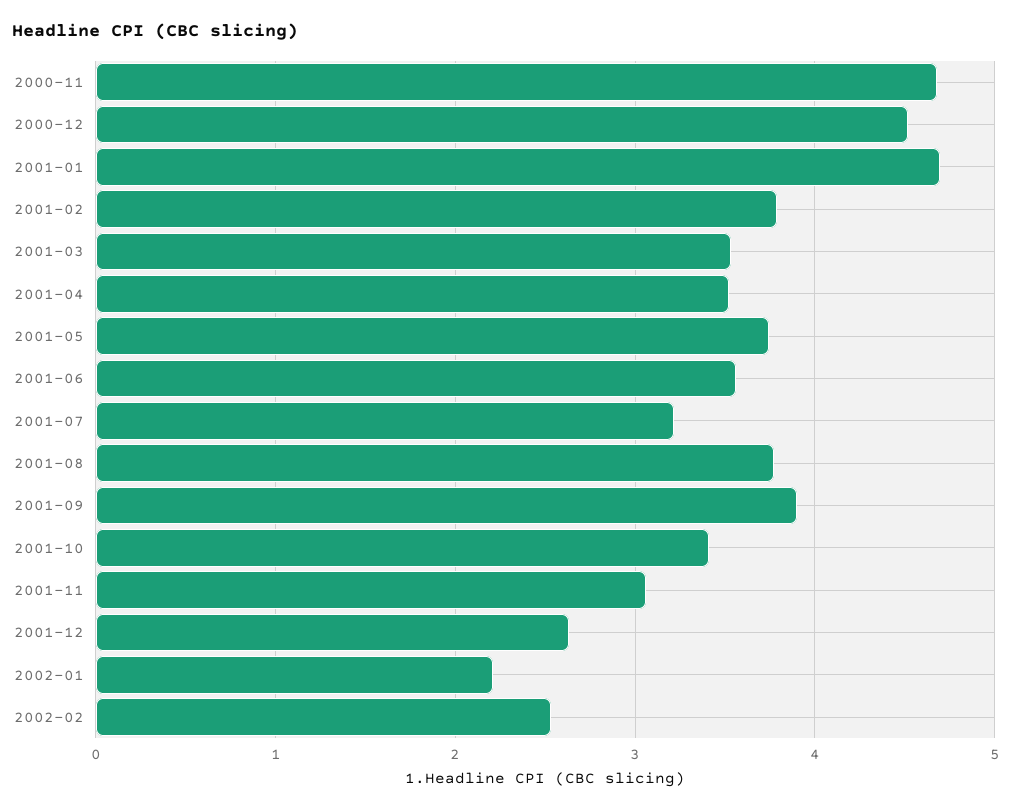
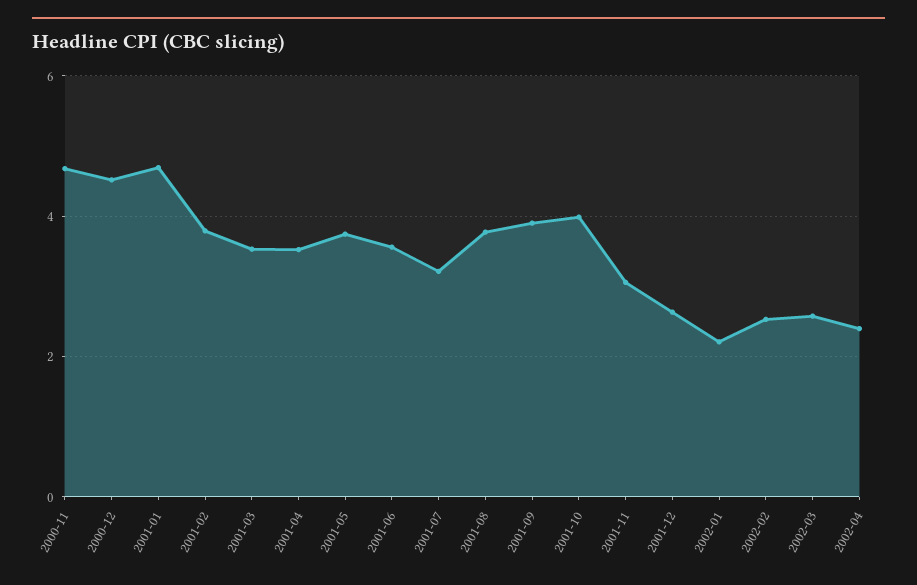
2001-10: 3.4 -> 4
2002-03: none -> 2.6
2002-04: none -> 2.4

